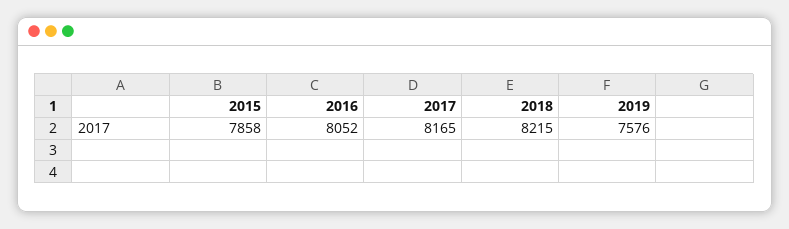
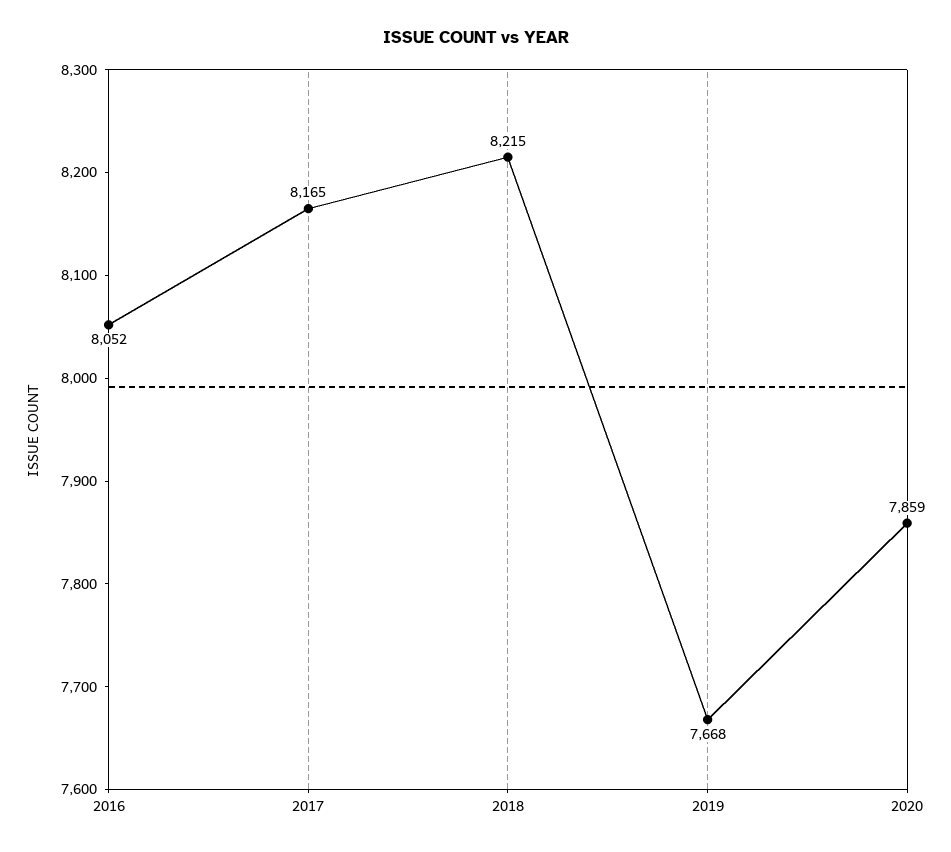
2015: 7858 -> none
2019: 7576 -> 7668
2020: none -> 7859

